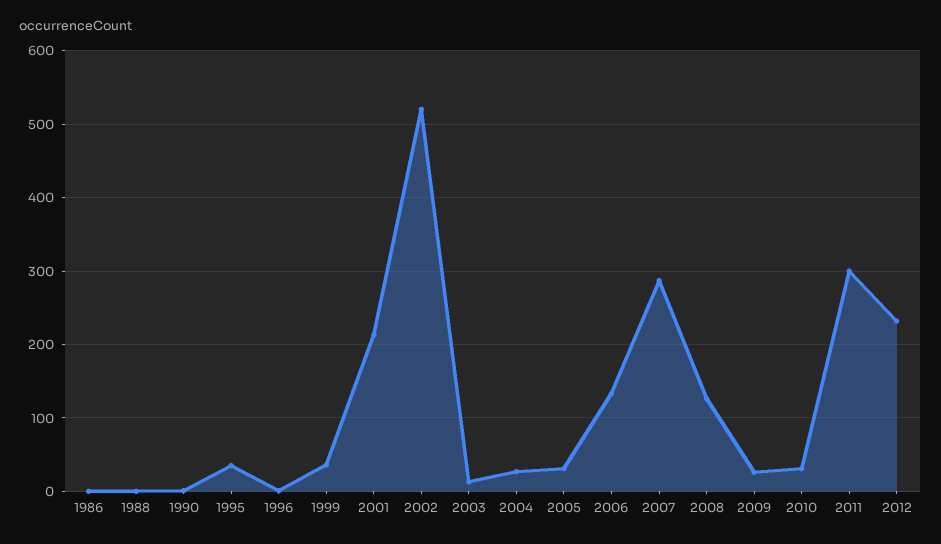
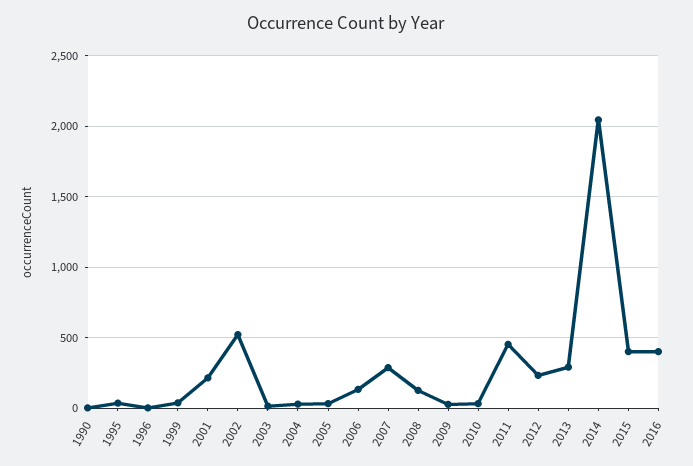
1986: 0 -> none
1988: 0 -> none
2011: 300 -> 450
2013: none -> 300
2014: none -> 2050
2015: none -> 400
2016: none -> 400

